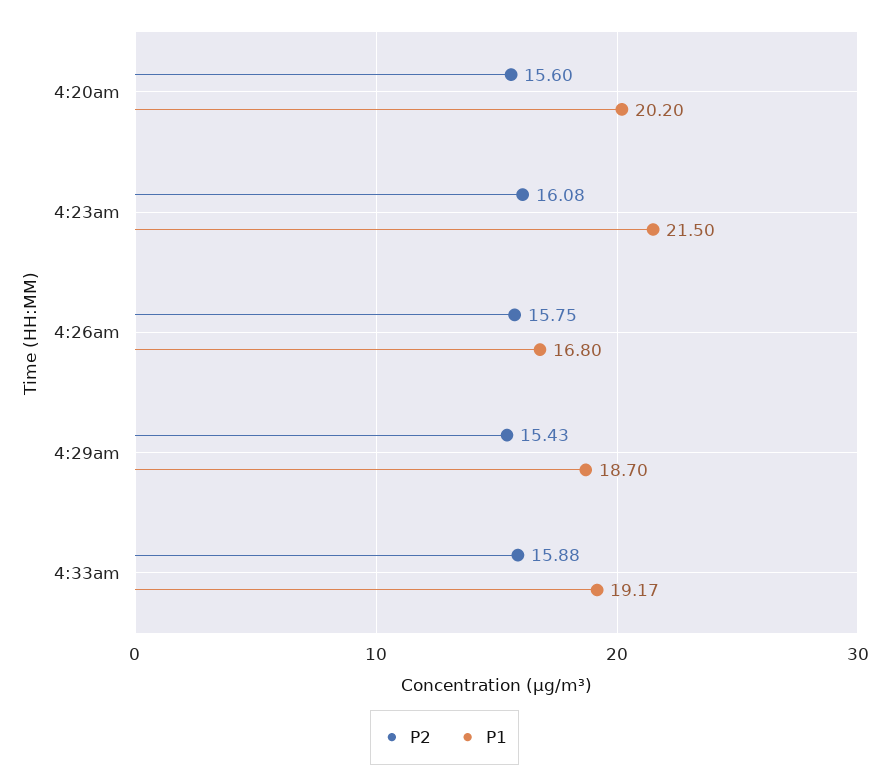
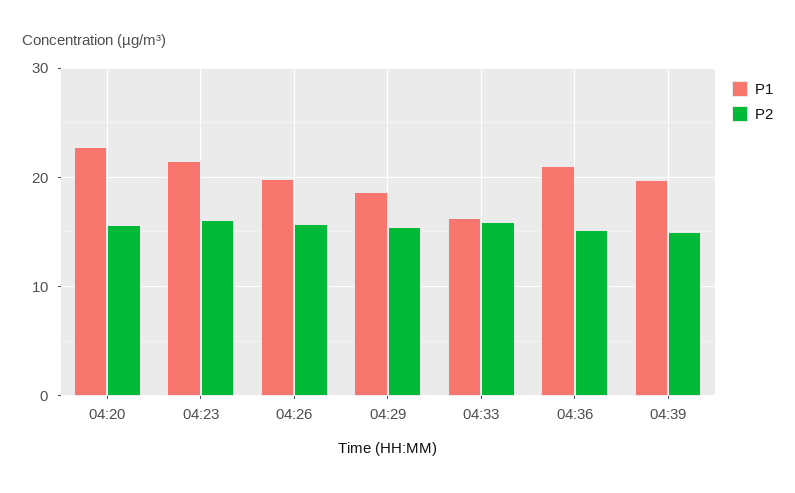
P1, 4:20am: 20.2 -> 23
P1, 4:26am: 16.8 -> 20
P1, 4:33am: 19.17 -> 16
P1, 04:36: none -> 21
P2, 04:36: none -> 15
P1, 04:39: none -> 20
P2, 04:39: none -> 15

